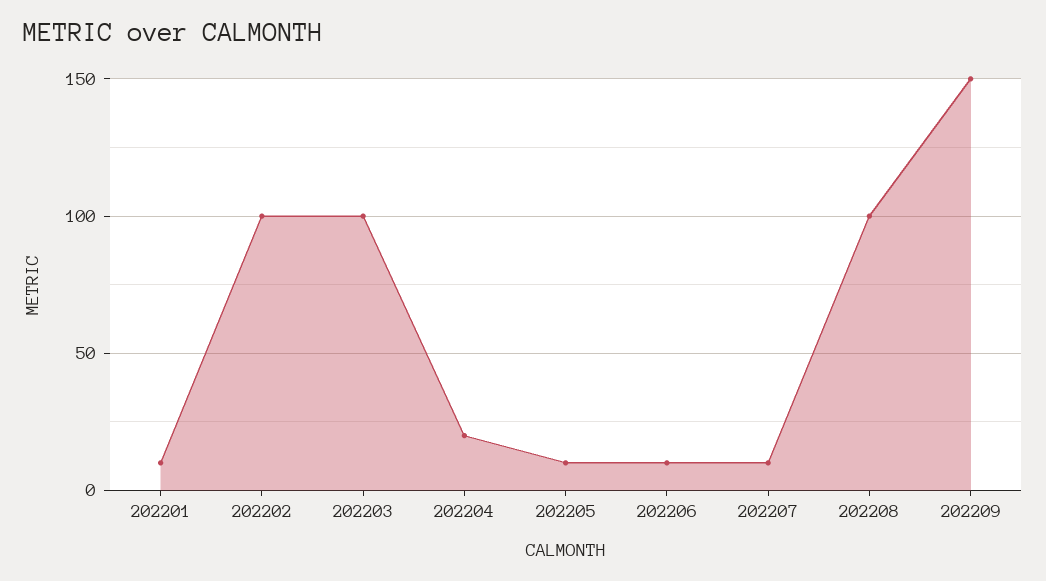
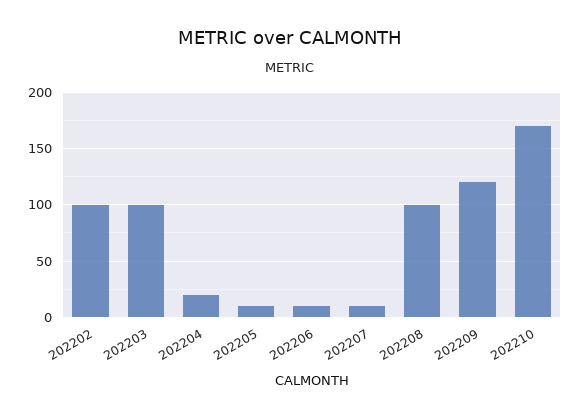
202201: 10 -> none
202209: 150 -> 120
202210: none -> 170

